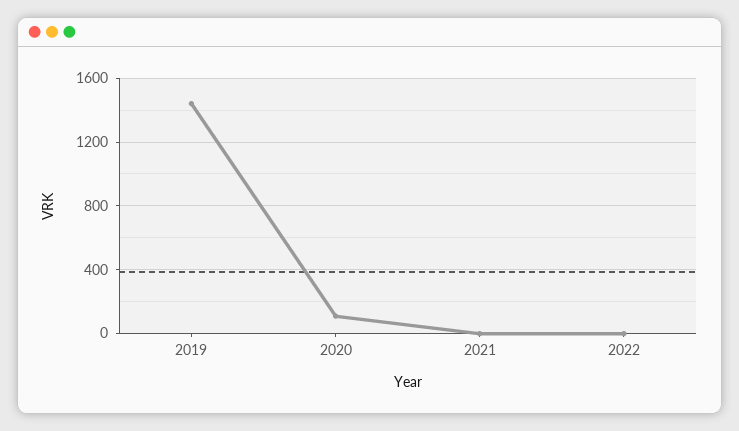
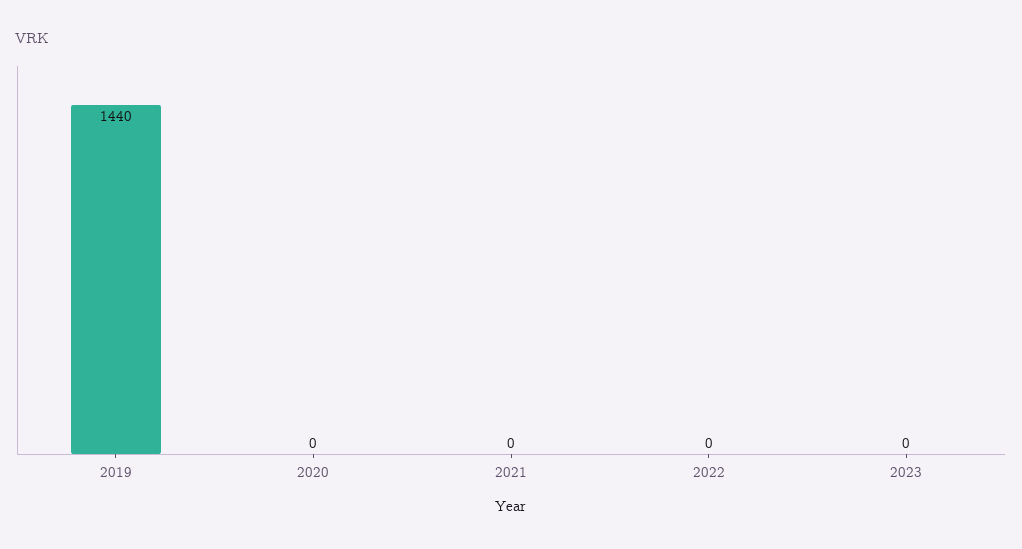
2020: 100 -> 0
2023: none -> 0

